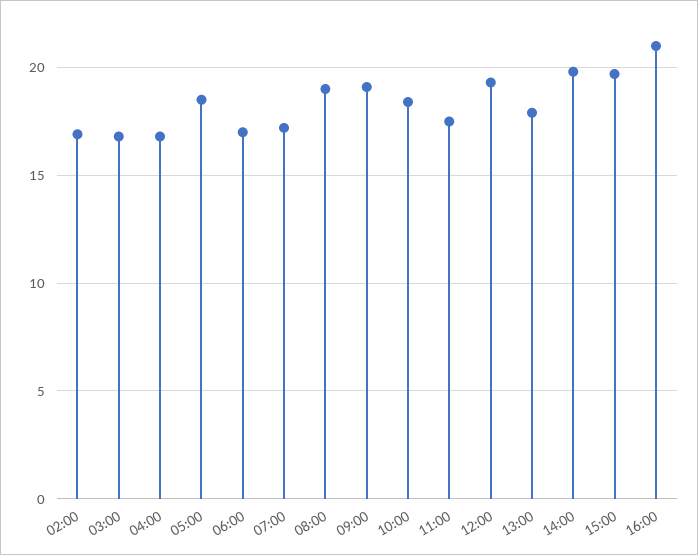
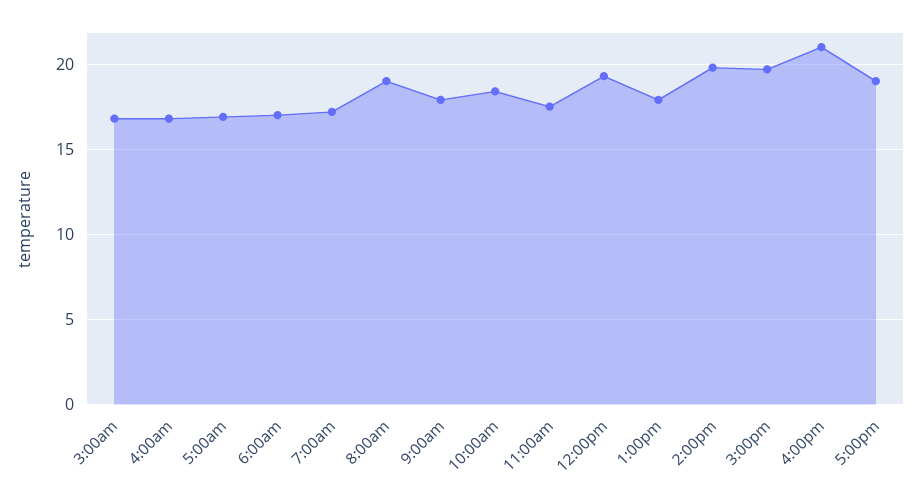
02:00: 17 -> none
05:00: 18.5 -> 17
09:00: 19 -> 18
5:00pm: none -> 19

